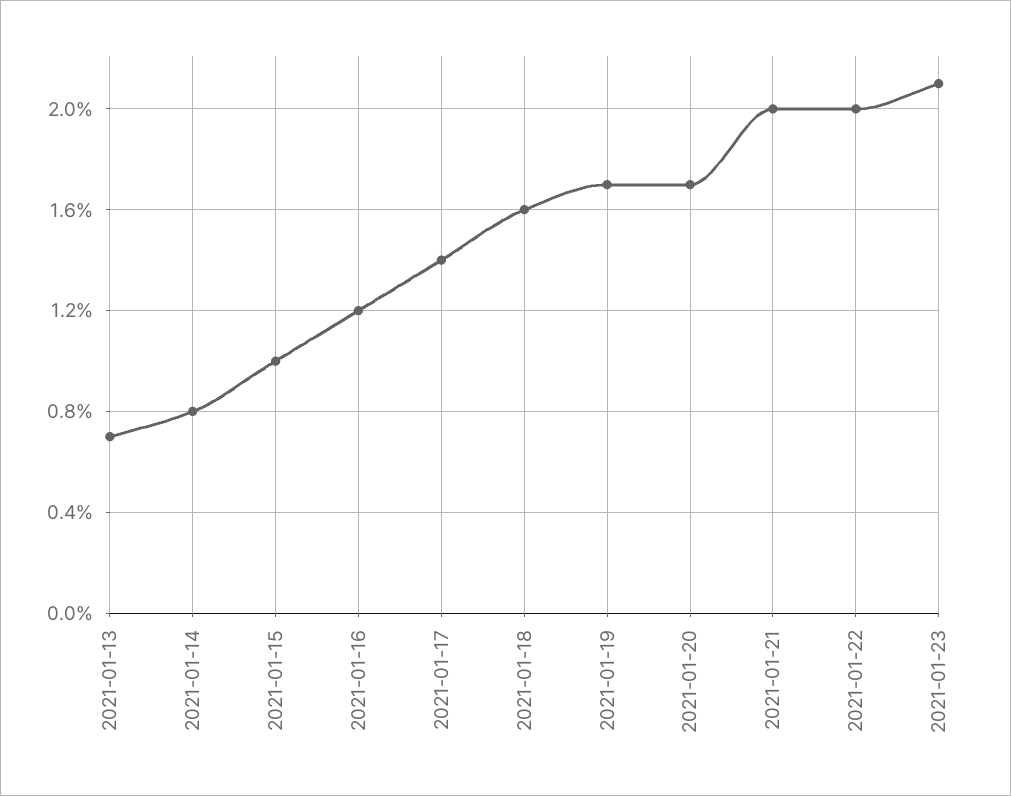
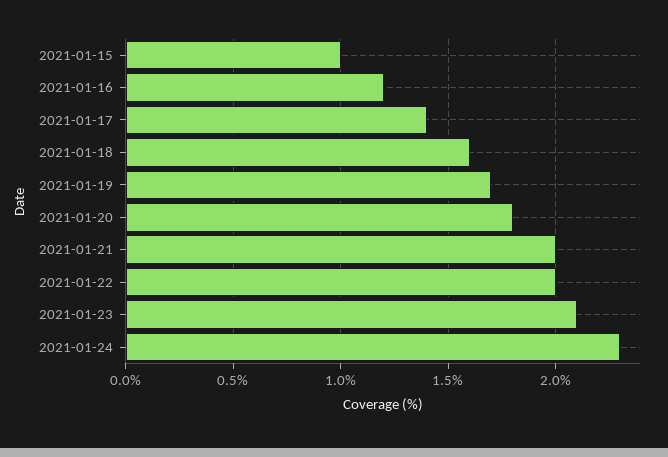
2021-01-13: 0.7 -> none
2021-01-14: 0.8 -> none
2021-01-20: 1.7 -> 1.8
2021-01-24: none -> 2.3

